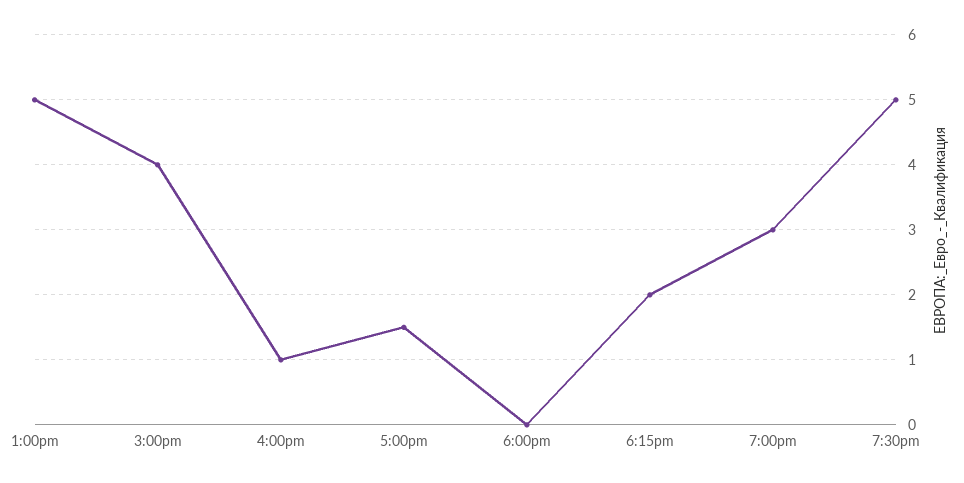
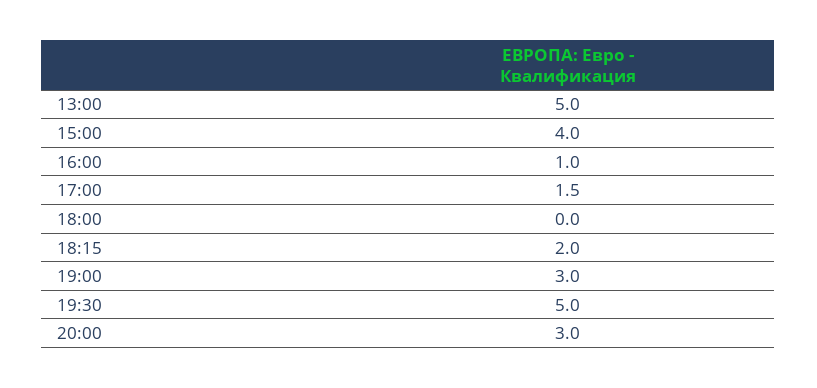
20:00: none -> 3

